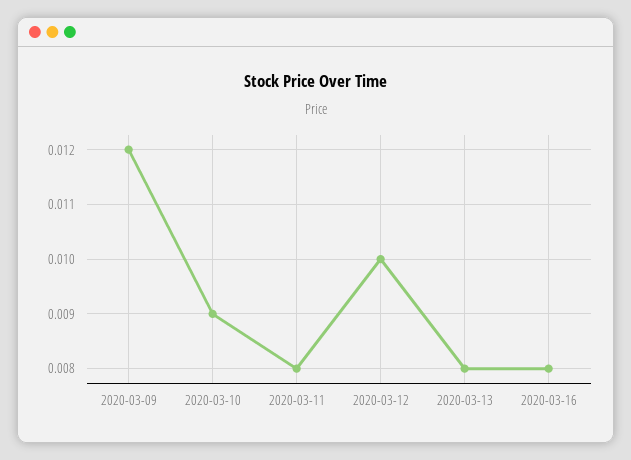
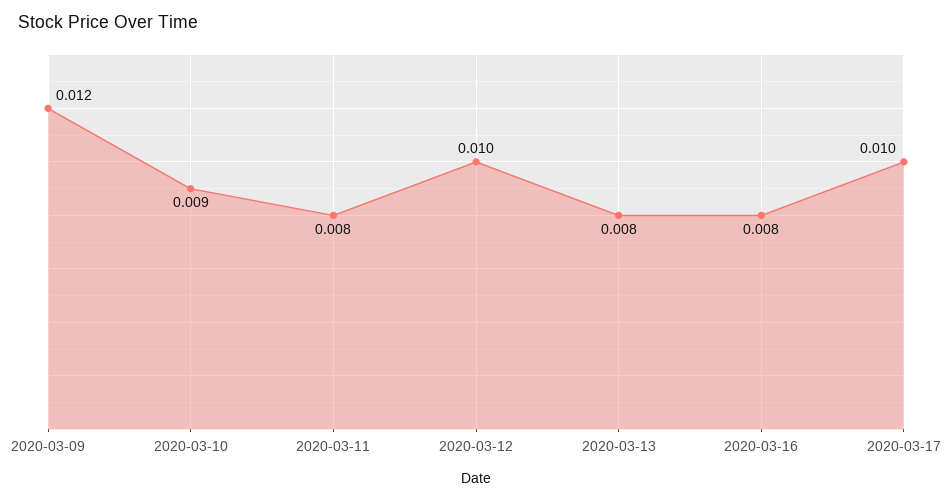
2020-03-17: none -> 0.01

